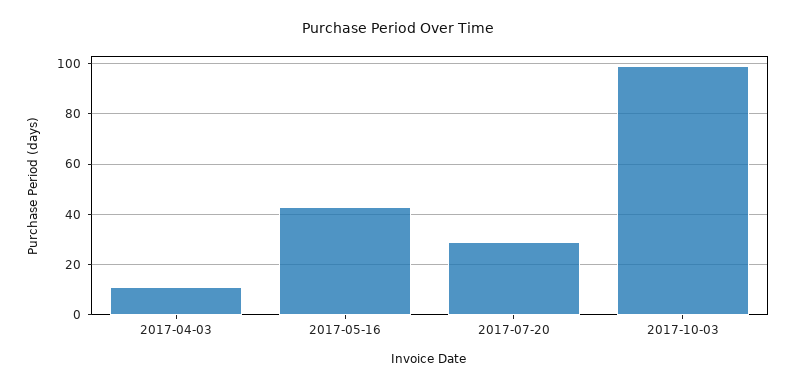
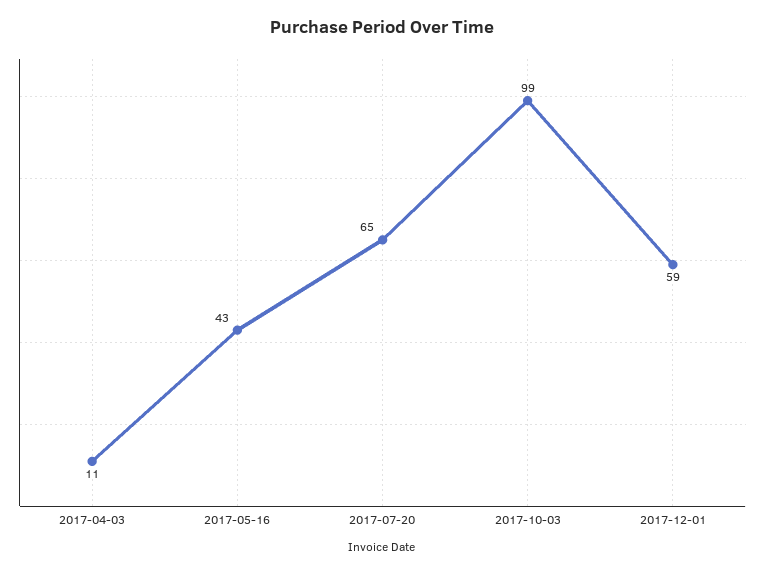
2017-07-20: 30 -> 65
2017-12-01: none -> 59

